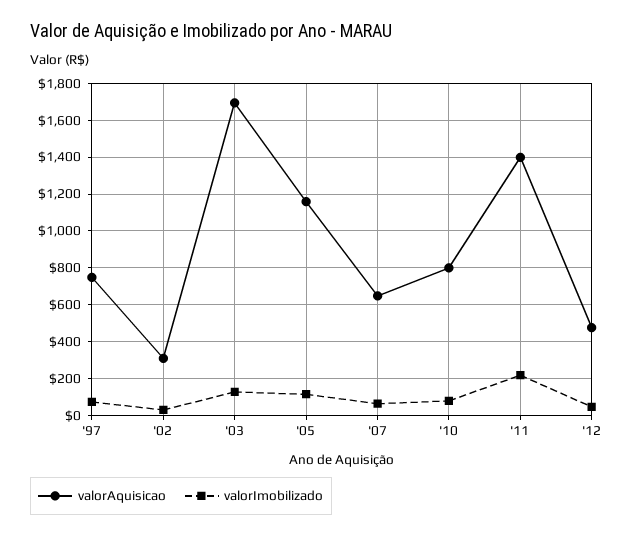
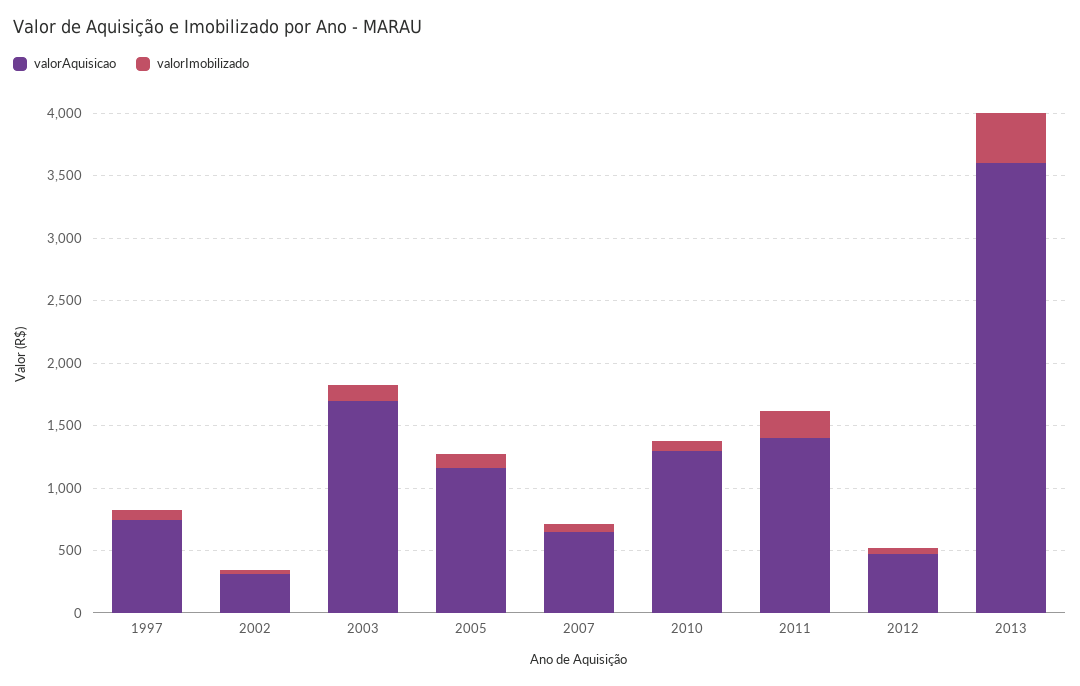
valorAquisicao, '10: 800 -> 1300
valorAquisicao, 2013: none -> 3600
valorImobilizado, 2013: none -> 400

